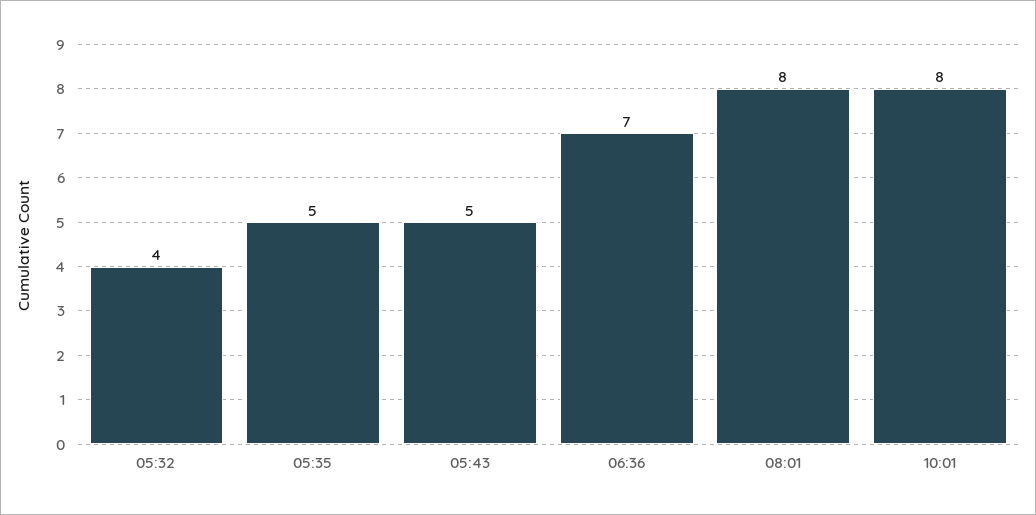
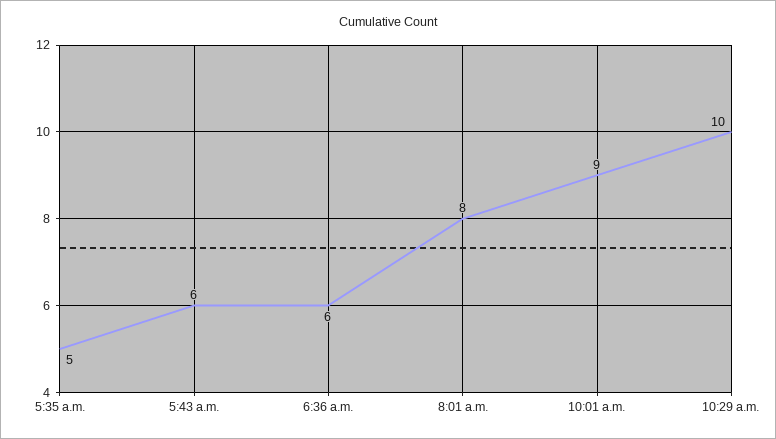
05:32: 4 -> none
05:43: 5 -> 6
06:36: 7 -> 6
10:01: 8 -> 9
10:29 a.m.: none -> 10

